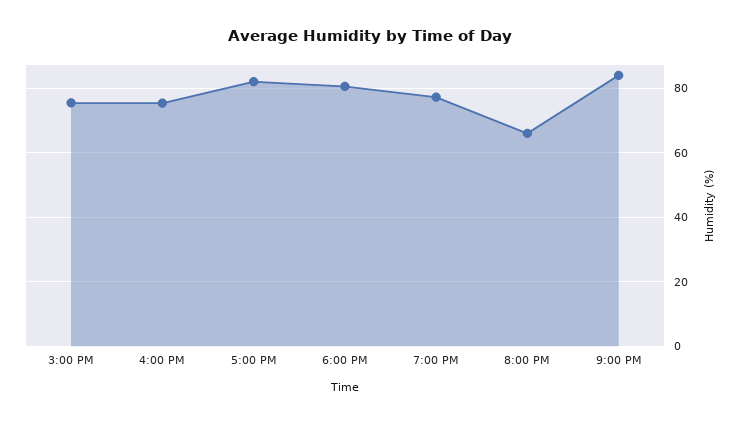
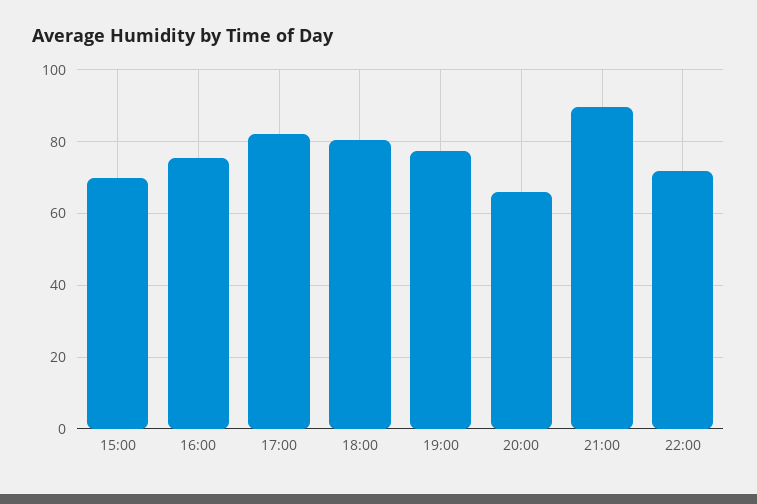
3:00 PM: 76 -> 70
9:00 PM: 84 -> 90
22:00: none -> 72

